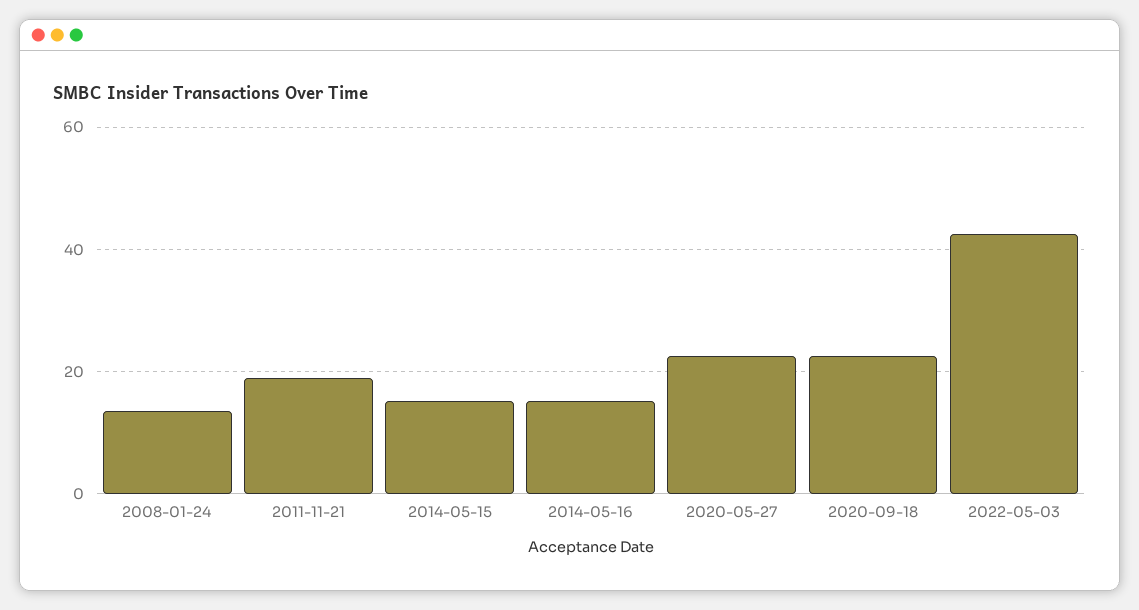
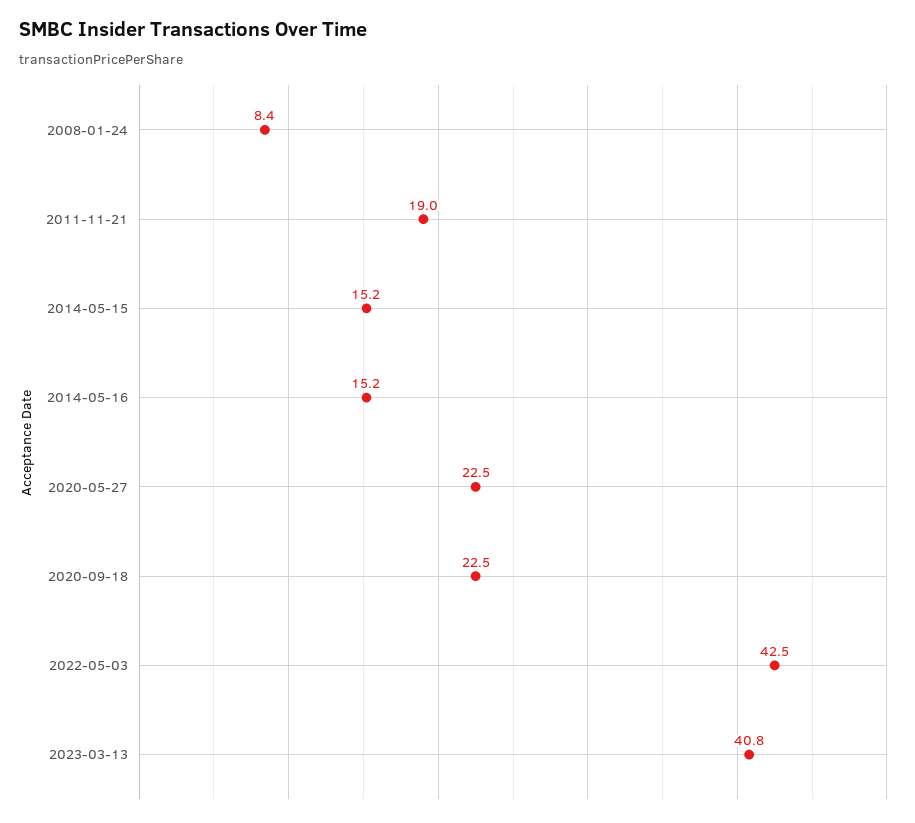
2008-01-24: 14 -> 8.4
2023-03-13: none -> 40.8

